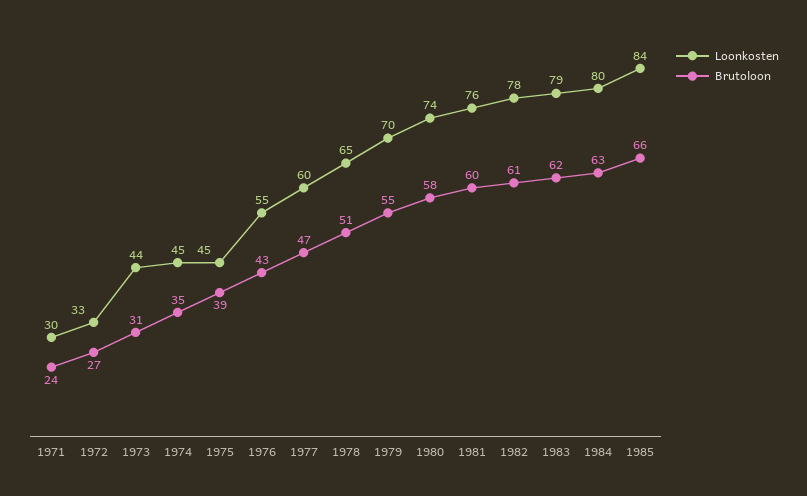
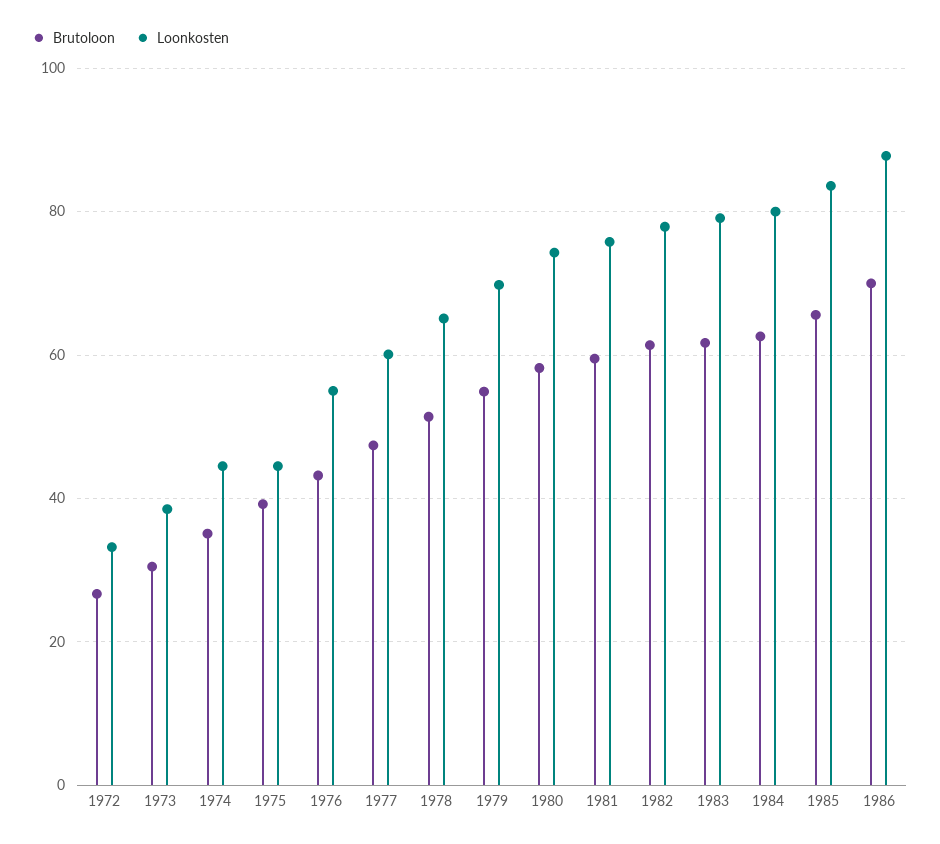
Loonkosten, 1971: 30 -> none
Brutoloon, 1971: 24 -> none
Loonkosten, 1973: 44 -> 38
Brutoloon, 1986: none -> 70
Loonkosten, 1986: none -> 88

